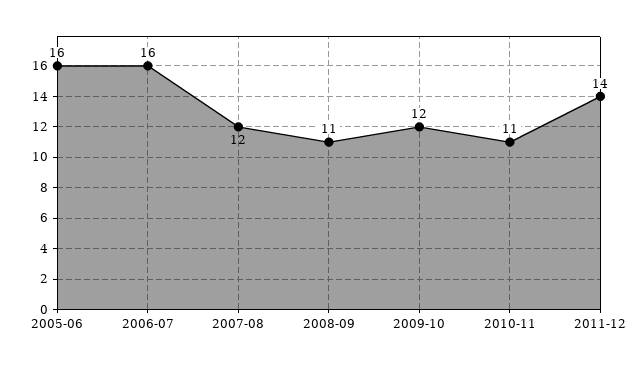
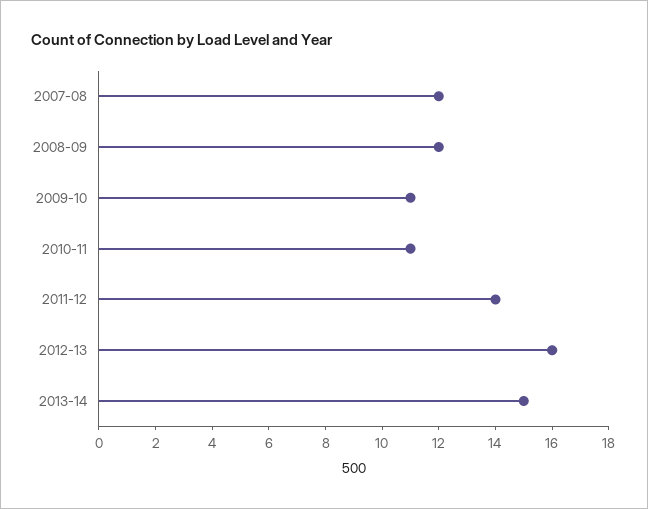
2005-06: 16 -> none
2006-07: 16 -> none
2008-09: 11 -> 12
2009-10: 12 -> 11
2012-13: none -> 16
2013-14: none -> 15

